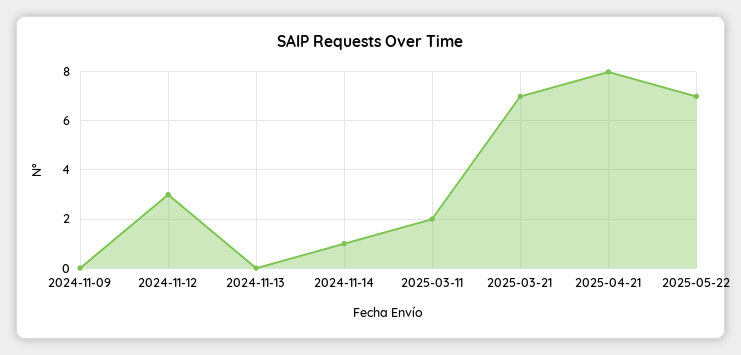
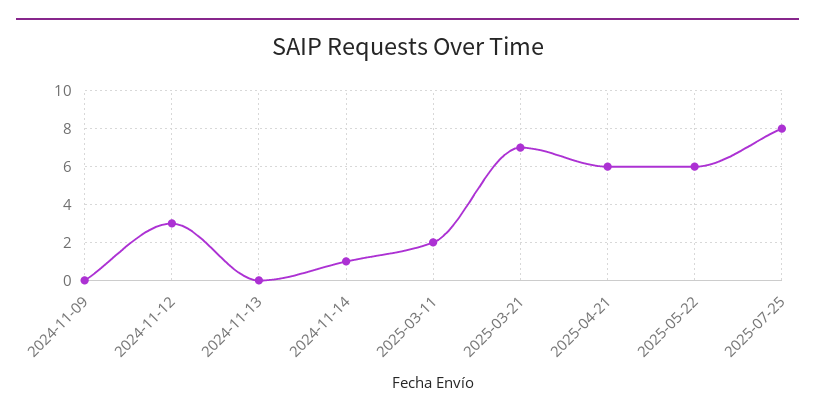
2025-04-21: 8 -> 6
2025-05-22: 7 -> 6
2025-07-25: none -> 8

